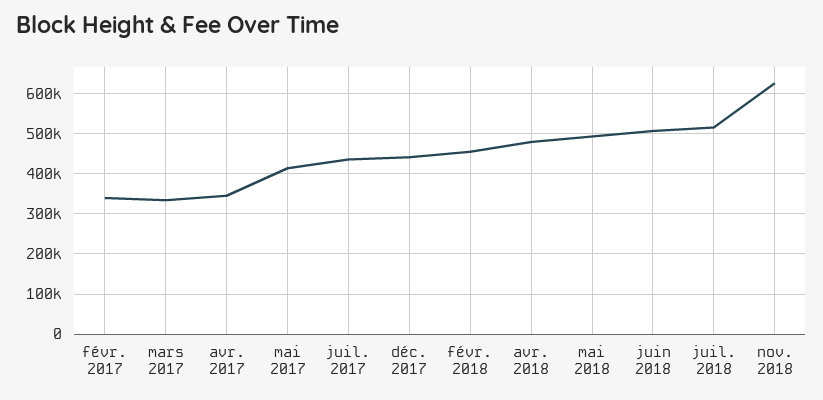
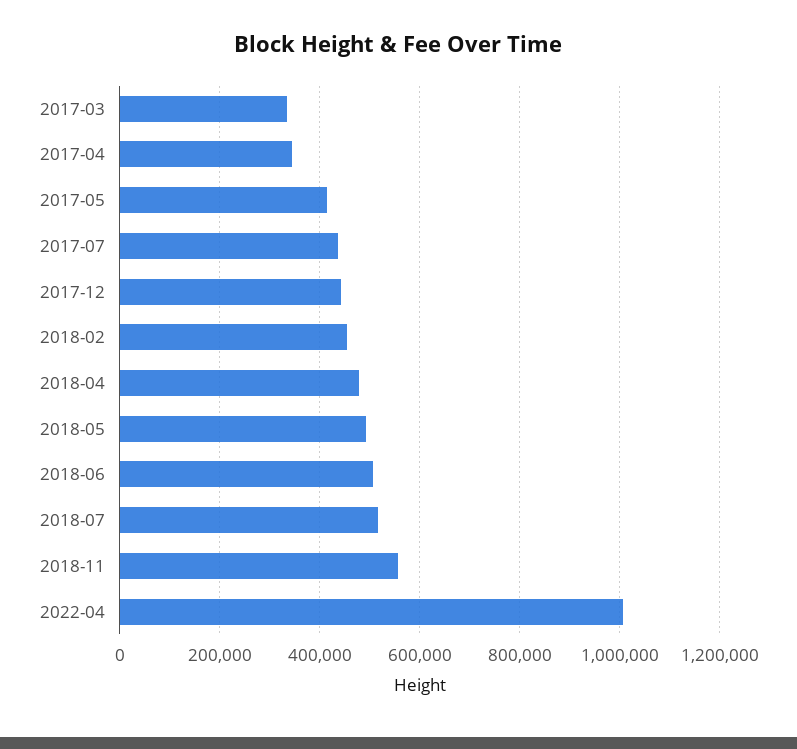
févr. 2017: 340000 -> none
nov. 2018: 620000 -> 560000
2022-04: none -> 1000000

